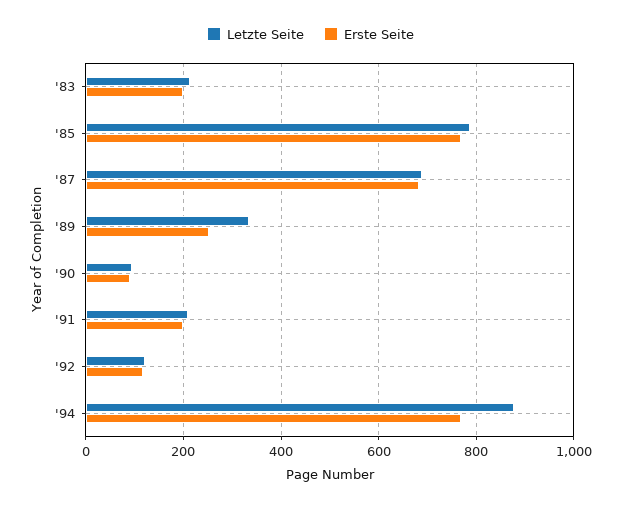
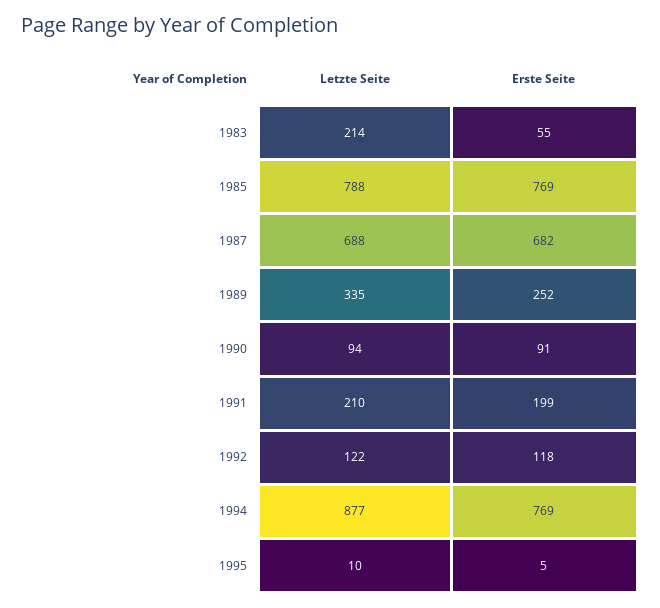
Erste Seite, '83: 200 -> 55
Letzte Seite, 1995: none -> 10
Erste Seite, 1995: none -> 5

